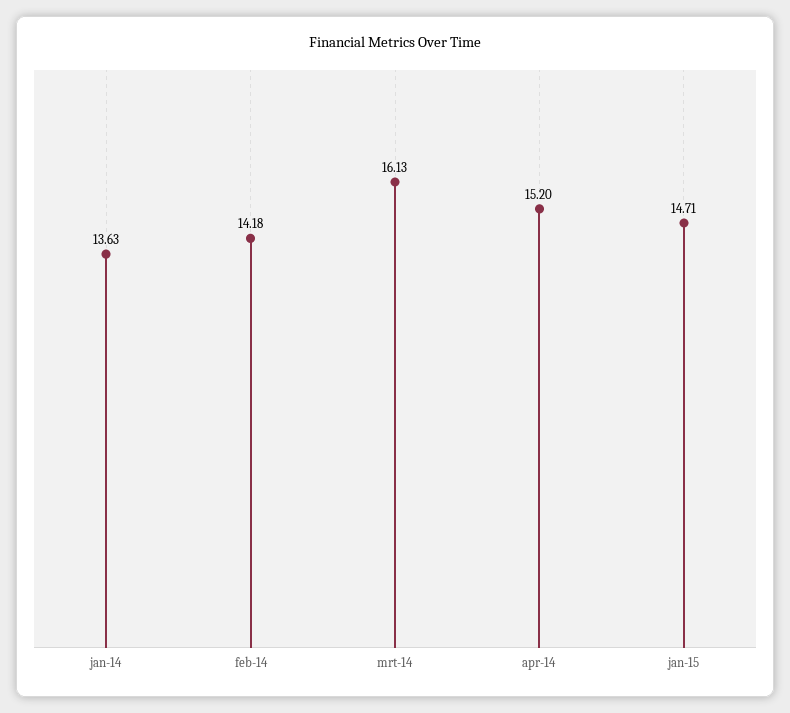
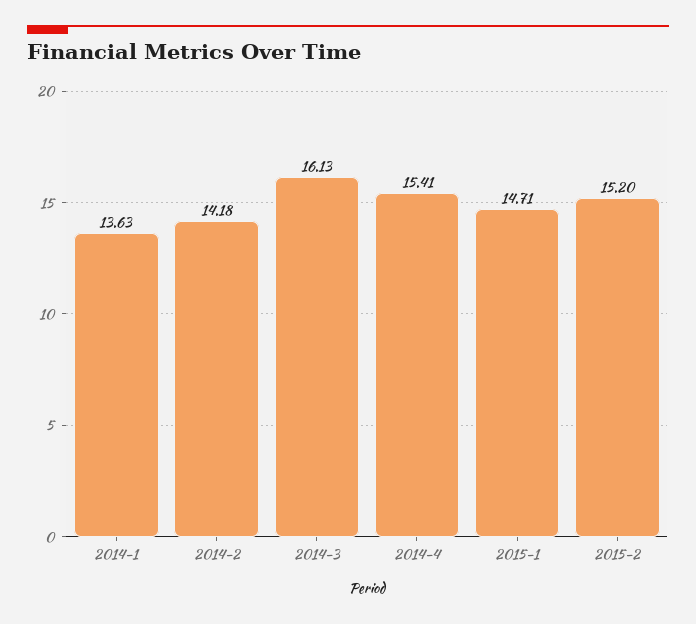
apr-14: 15.2 -> 15.41
2015-2: none -> 15.2

